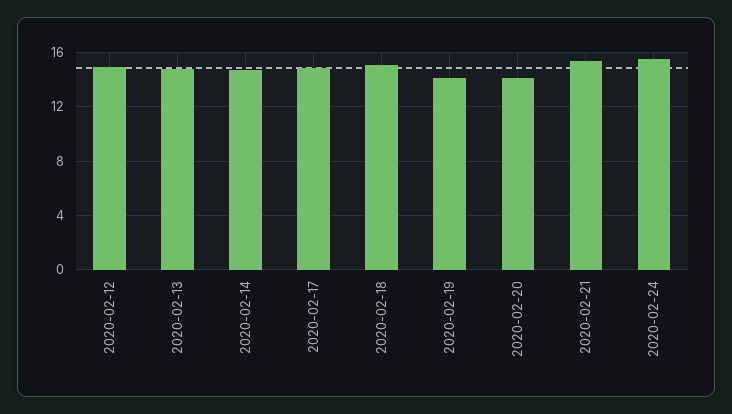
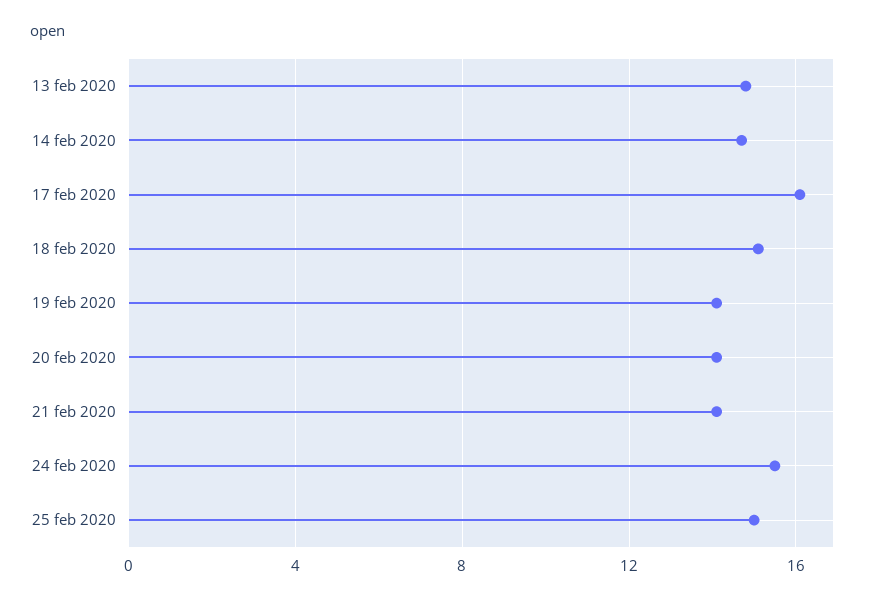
2020-02-12: 15 -> none
2020-02-17: 15 -> 16
2020-02-21: 15.5 -> 14
25 feb 2020: none -> 15

